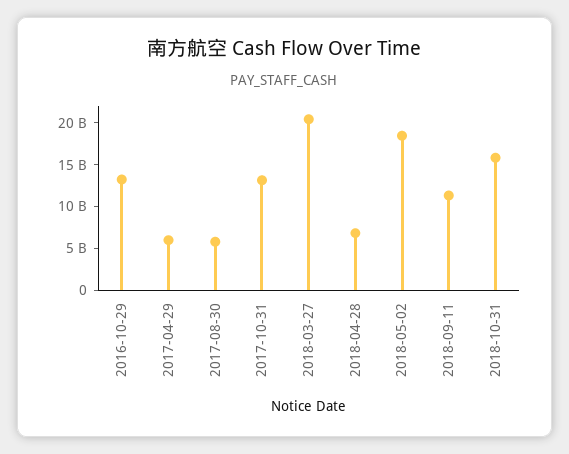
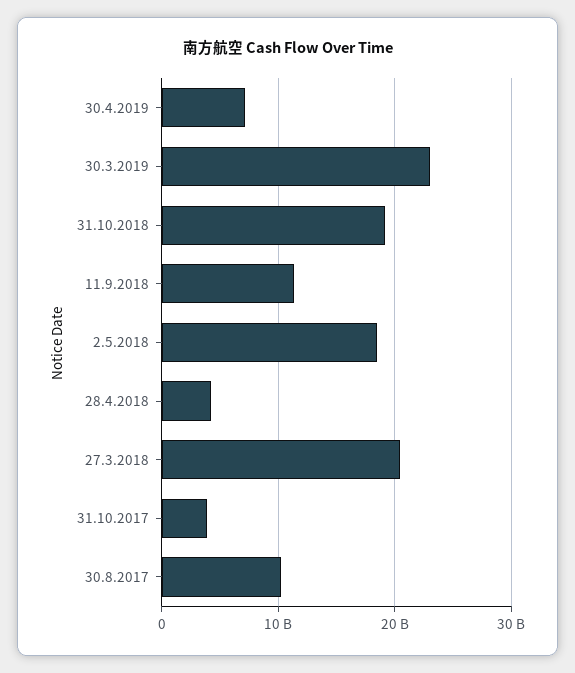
2016-10-29: 13000000000 -> none
2017-04-29: 6000000000 -> none
2017-08-30: 6000000000 -> 10000000000
2017-10-31: 13000000000 -> 4000000000
2018-04-28: 7000000000 -> 4000000000
2018-10-31: 16000000000 -> 19000000000
30.4.2019: none -> 7000000000
30.3.2019: none -> 23000000000

